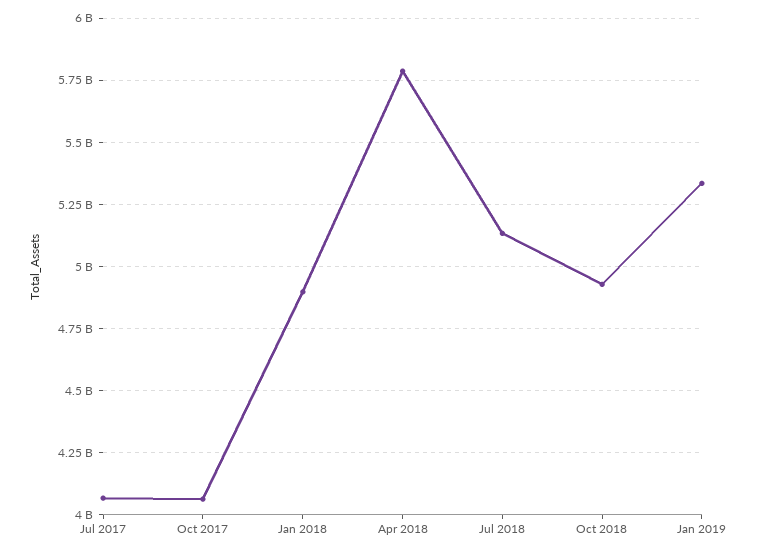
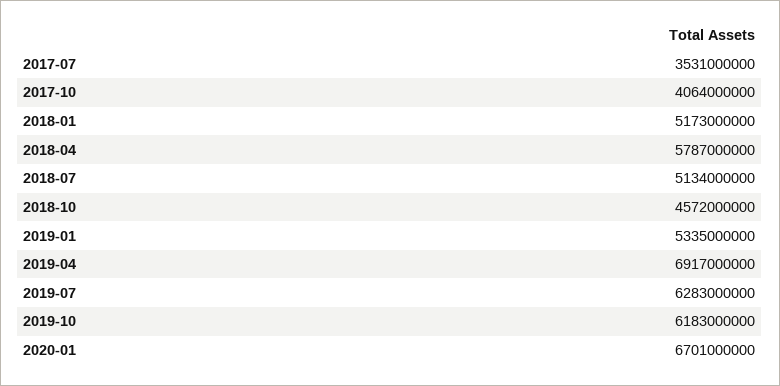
Jul 2017: 4075000000 -> 3531000000
Jan 2018: 4900000000 -> 5173000000
Oct 2018: 4925000000 -> 4572000000
2019-04: none -> 6917000000
2019-07: none -> 6283000000
2019-10: none -> 6183000000
2020-01: none -> 6701000000

